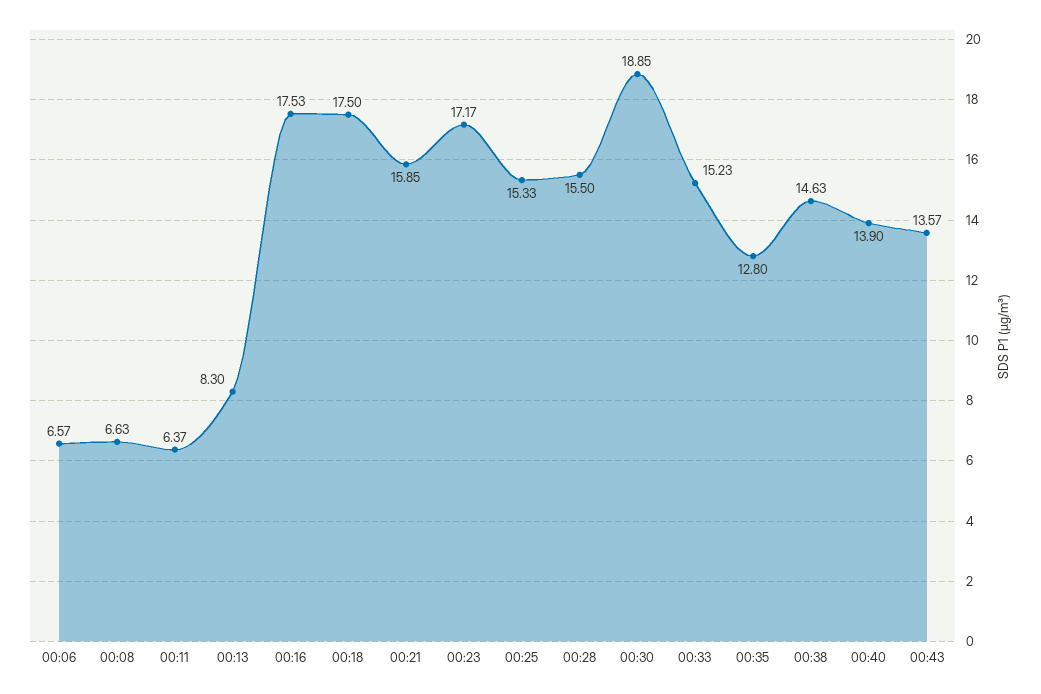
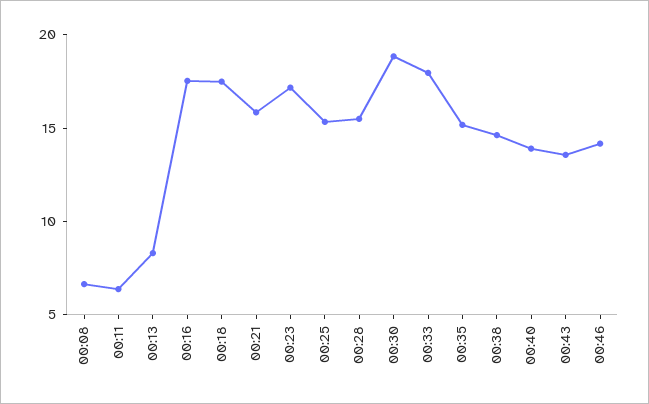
00:06: 6.57 -> none
00:33: 15.23 -> 18
00:35: 12.8 -> 15
00:46: none -> 14

